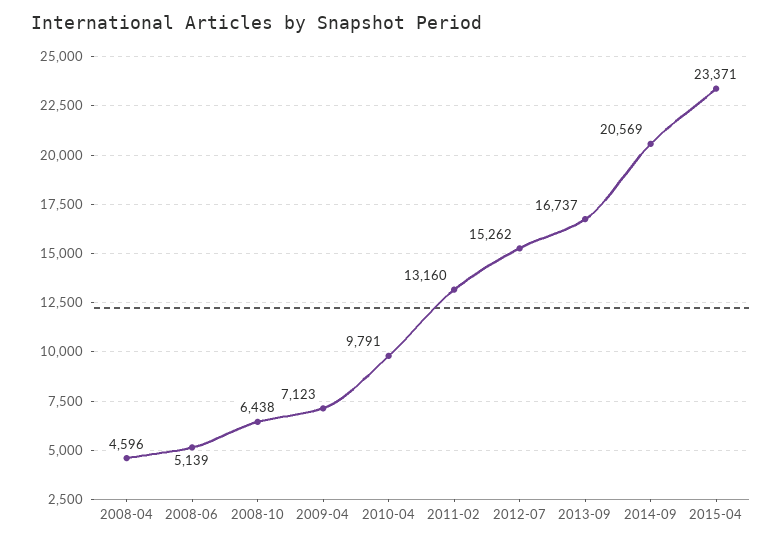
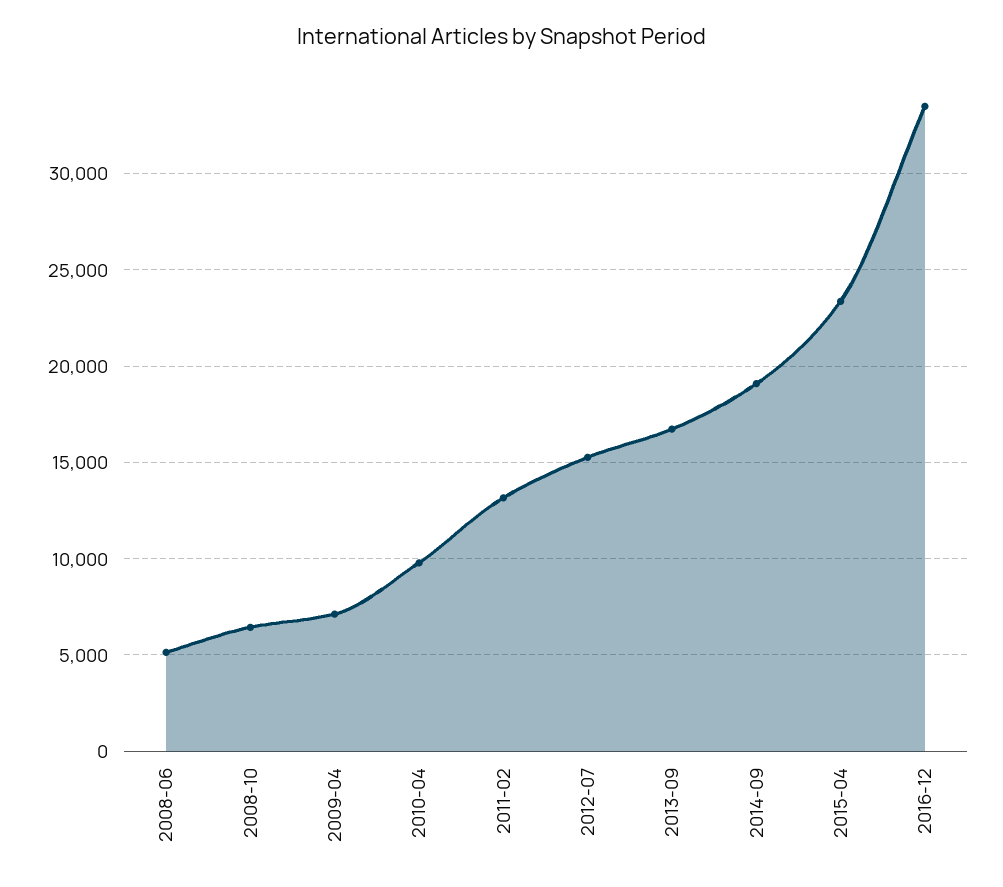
2008-04: 4596 -> none
2014-09: 20569 -> 19000
2016-12: none -> 33500

